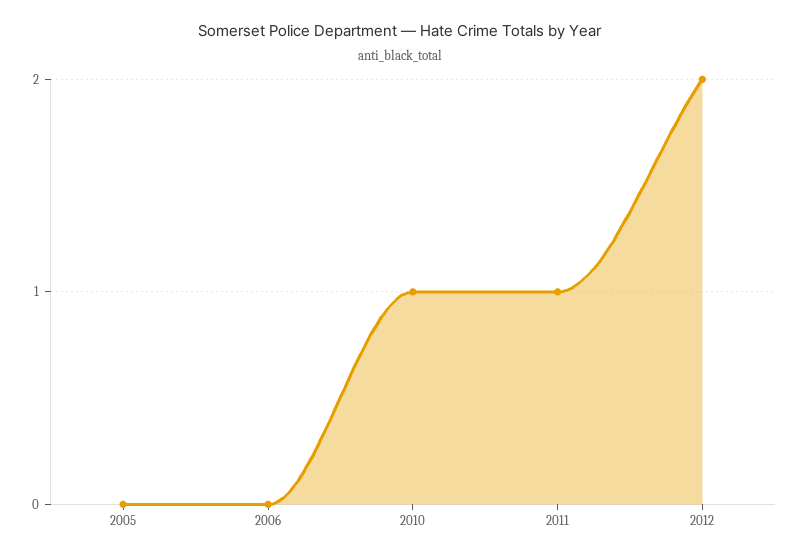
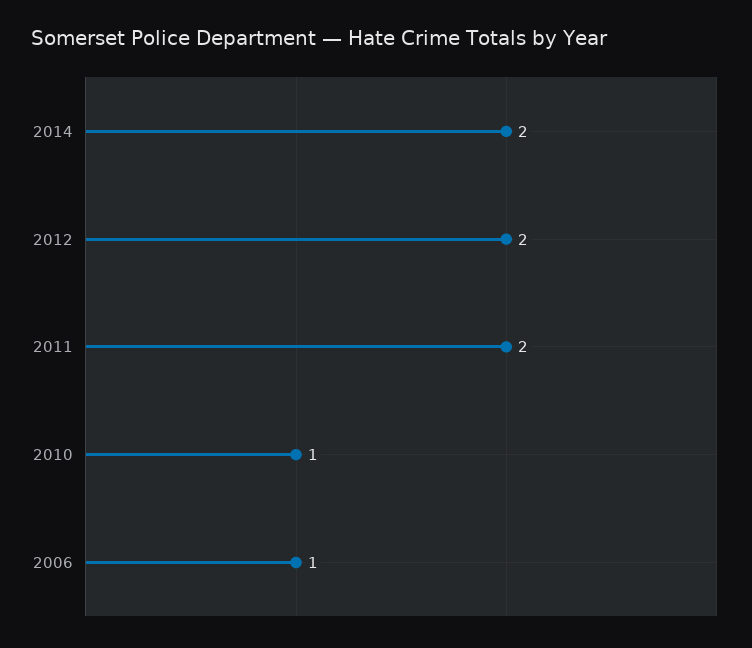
2005: 0 -> none
2006: 0 -> 1
2011: 1 -> 2
2014: none -> 2

